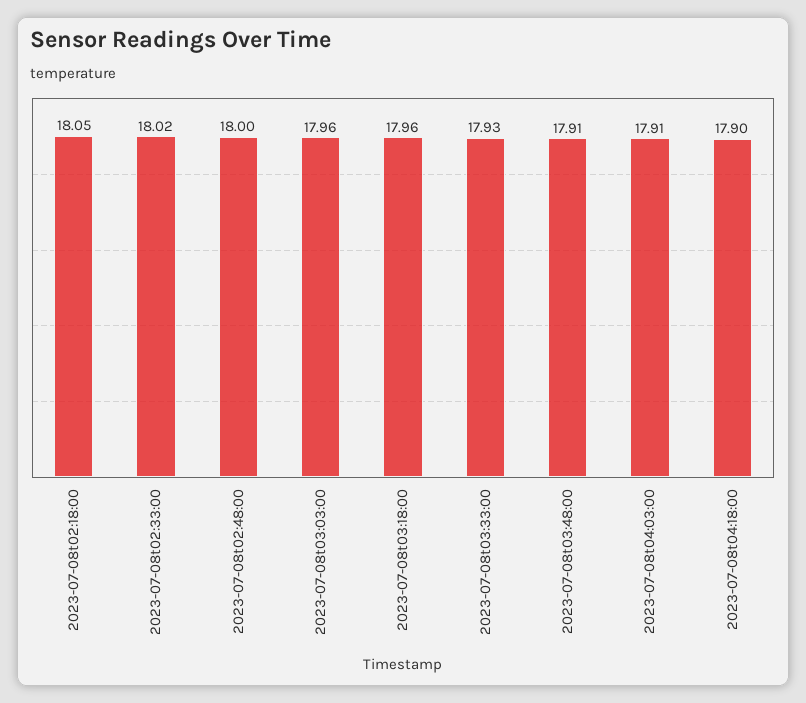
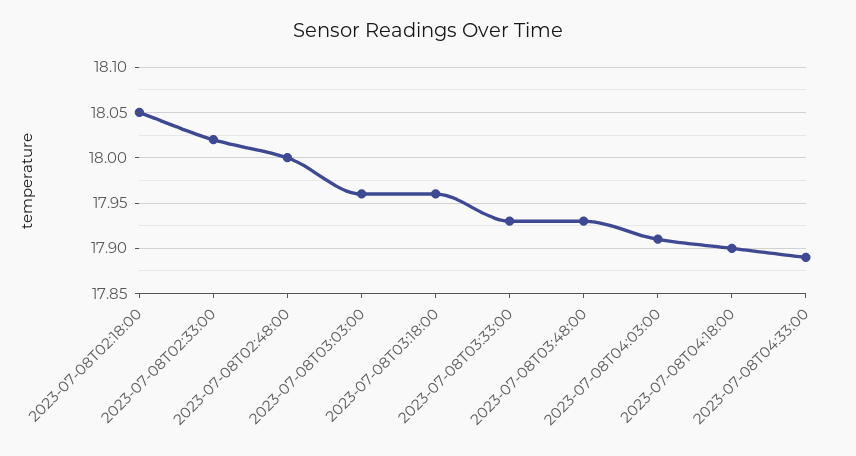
2023-07-08t03:48:00: 17.91 -> 17.93
2023-07-08T04:33:00: none -> 17.89

